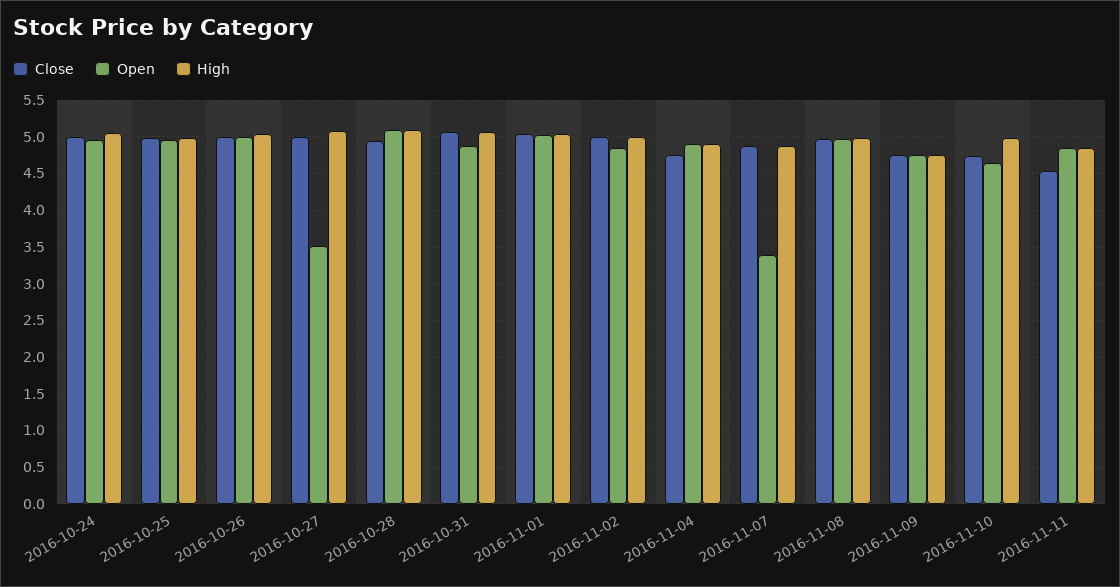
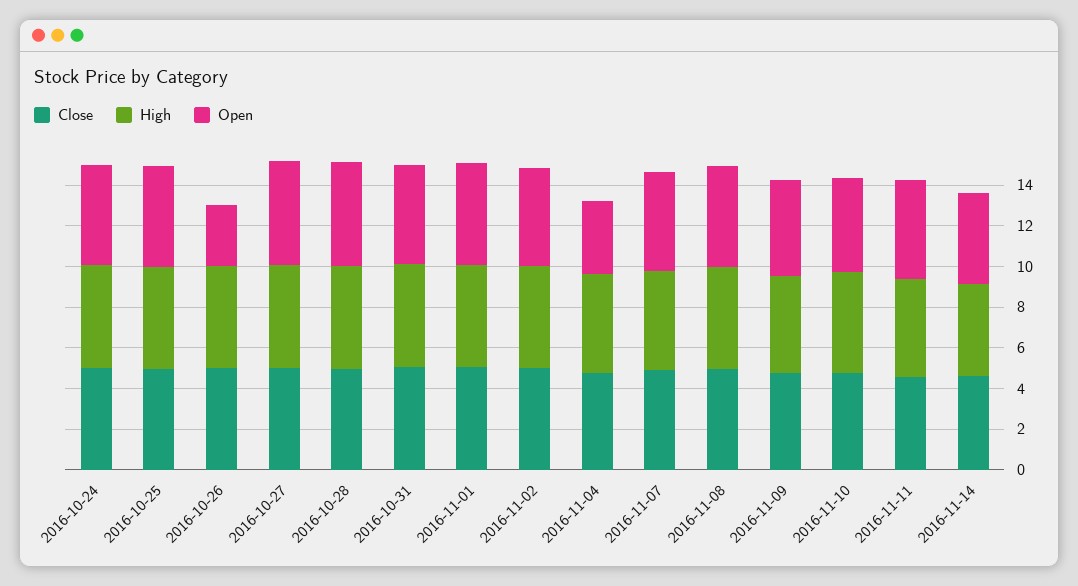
Open, 2016-10-26: 5 -> 3
Open, 2016-10-27: 3.5 -> 5
Open, 2016-11-04: 4.9 -> 3.5
Open, 2016-11-07: 3.4 -> 5
Close, 2016-11-14: none -> 4.5
High, 2016-11-14: none -> 4.5
Open, 2016-11-14: none -> 4.5

